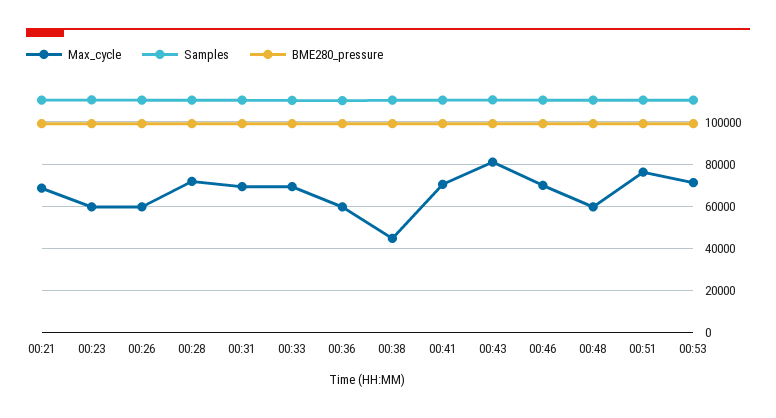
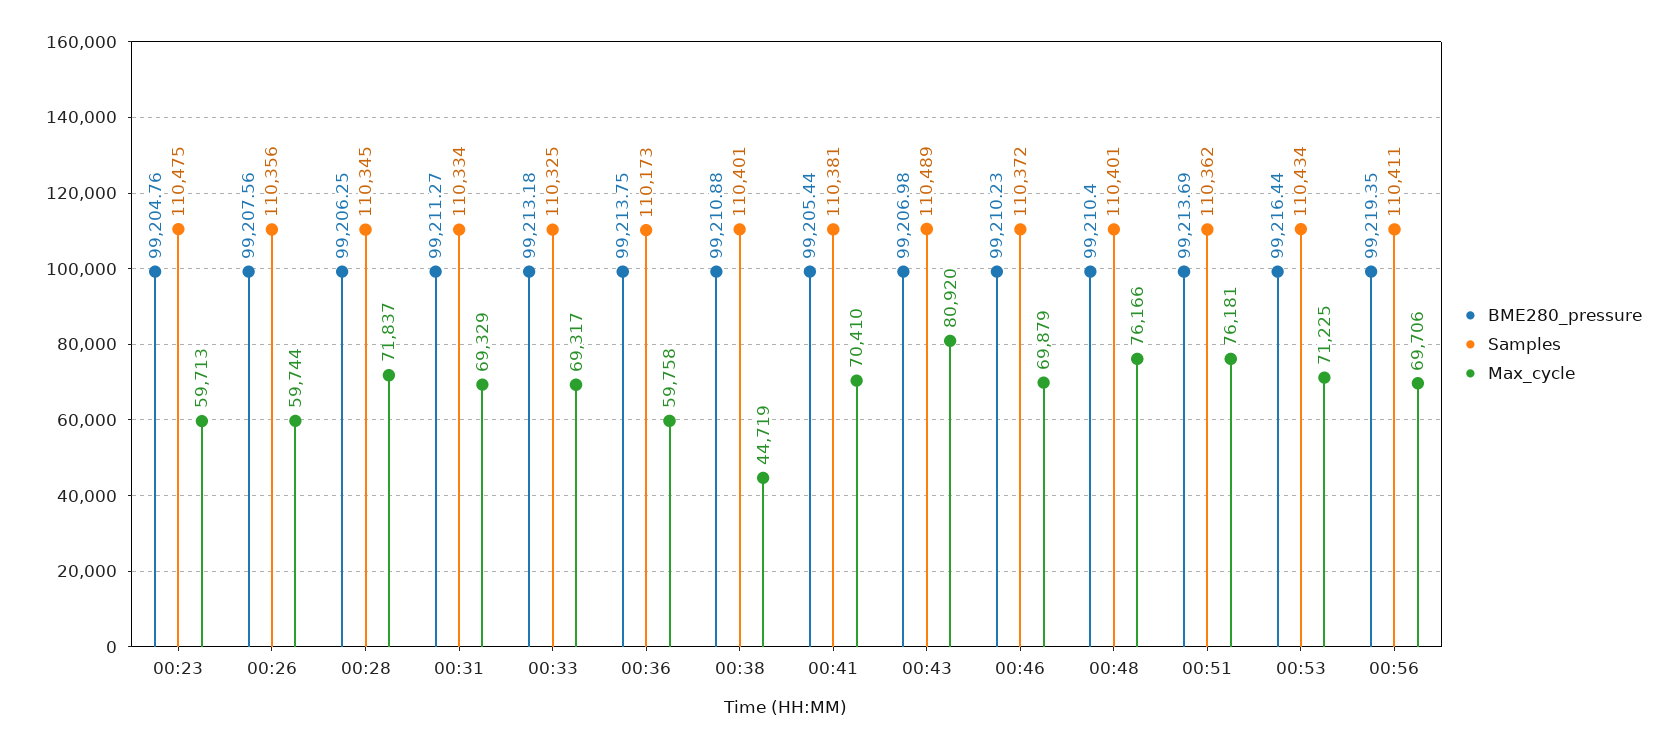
Max_cycle, 00:21: 70000 -> none
Samples, 00:21: 110000 -> none
BME280_pressure, 00:21: 100000 -> none
Max_cycle, 00:48: 60000 -> 76166
BME280_pressure, 00:56: none -> 99219.35
Samples, 00:56: none -> 110411
Max_cycle, 00:56: none -> 69706

